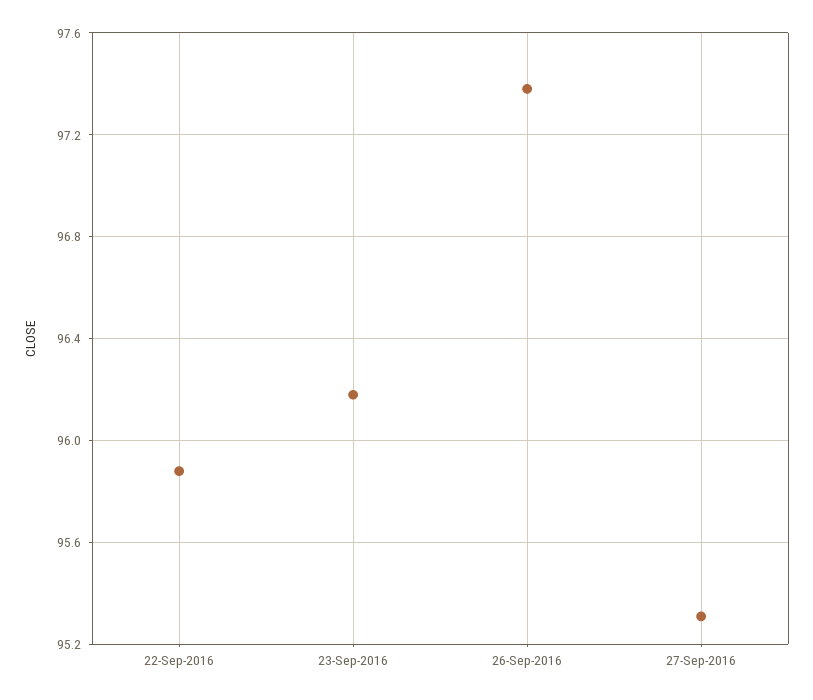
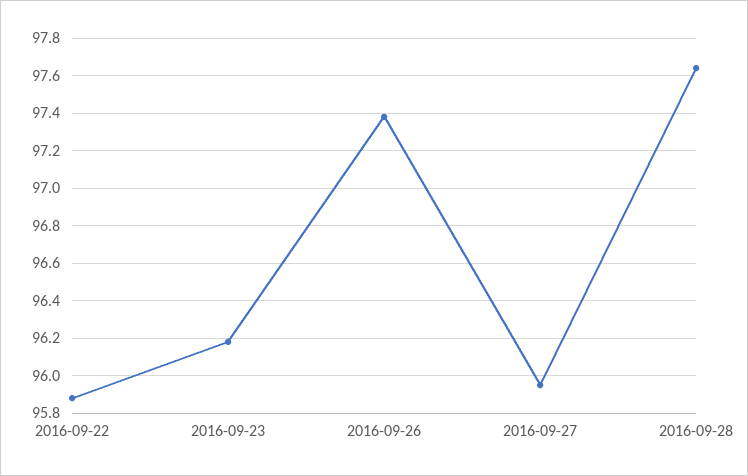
27-Sep-2016: 95.3 -> 95.95
2016-09-28: none -> 97.65

